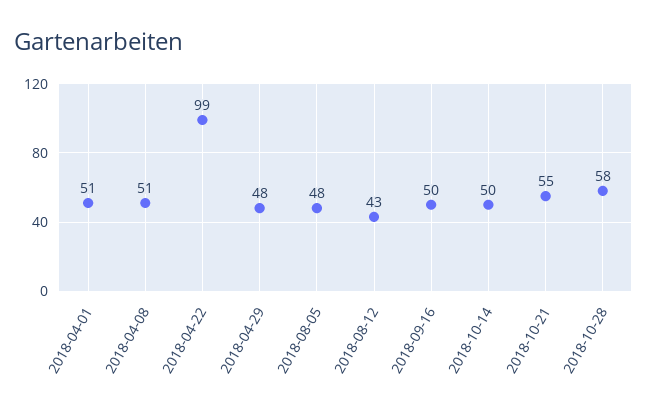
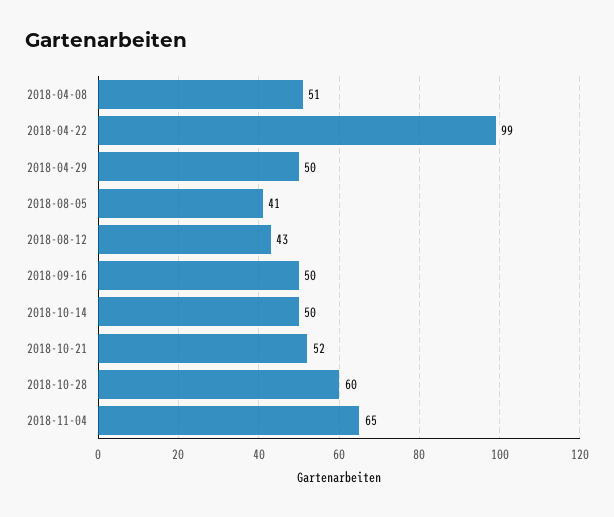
2018-04-01: 51 -> none
2018-04-29: 48 -> 50
2018-08-05: 48 -> 41
2018-10-21: 55 -> 52
2018-10-28: 58 -> 60
2018-11-04: none -> 65

